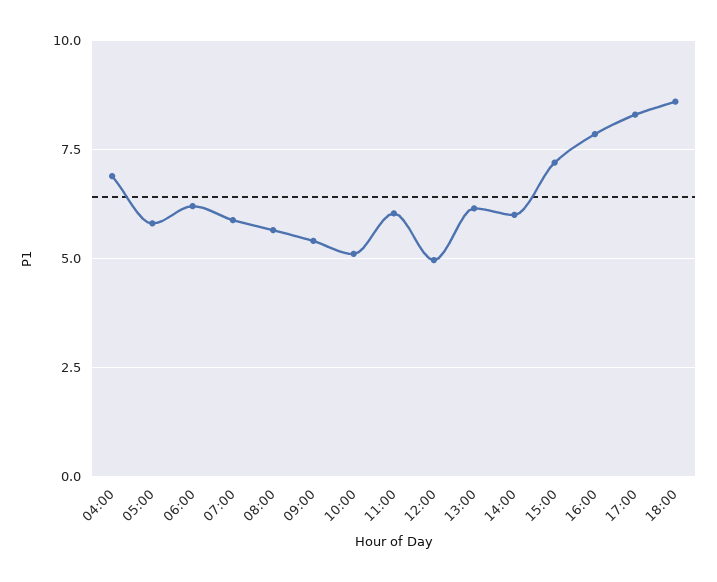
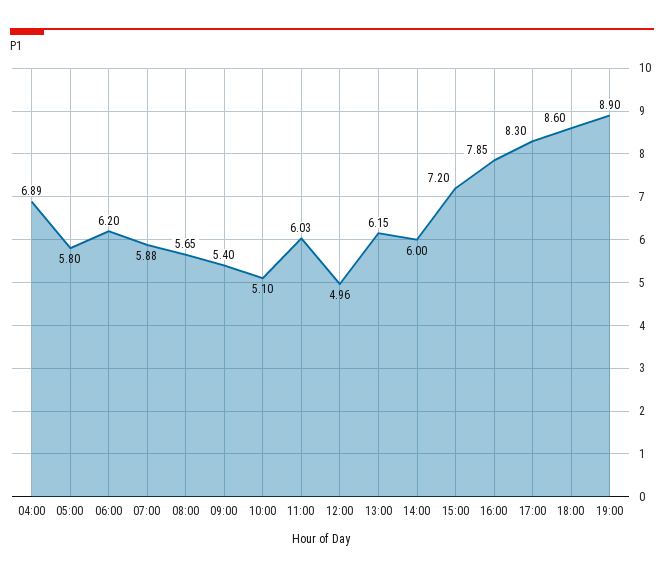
19:00: none -> 8.9

